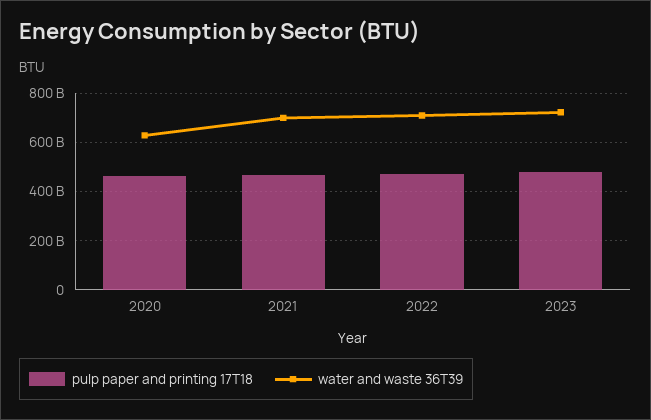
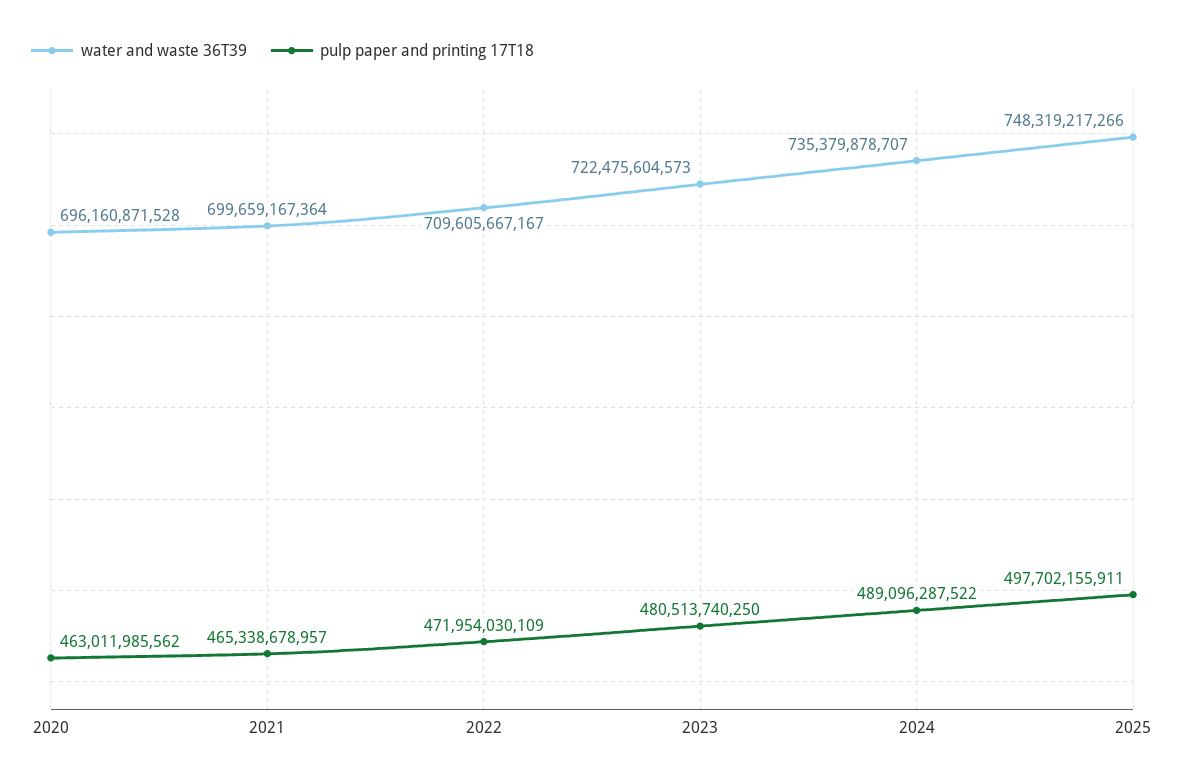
water and waste 36T39, 2020: 625000000000 -> 696160871528
water and waste 36T39, 2024: none -> 735379878707
pulp paper and printing 17T18, 2024: none -> 489096287522
water and waste 36T39, 2025: none -> 748319217266
pulp paper and printing 17T18, 2025: none -> 497702155911

